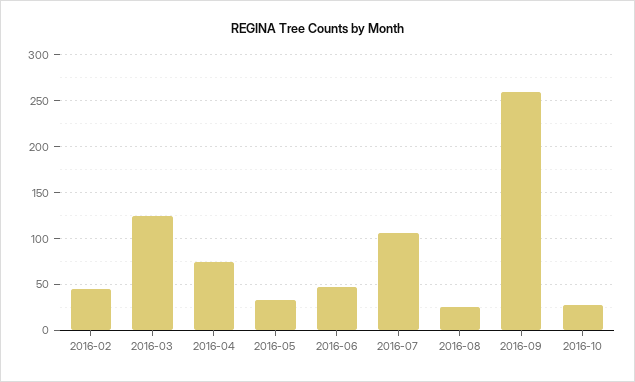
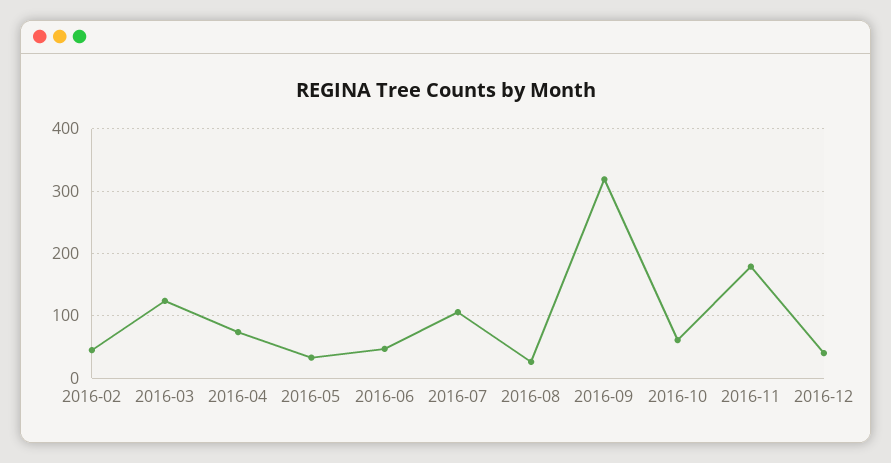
2016-09: 260 -> 320
2016-10: 30 -> 60
2016-11: none -> 180
2016-12: none -> 40

